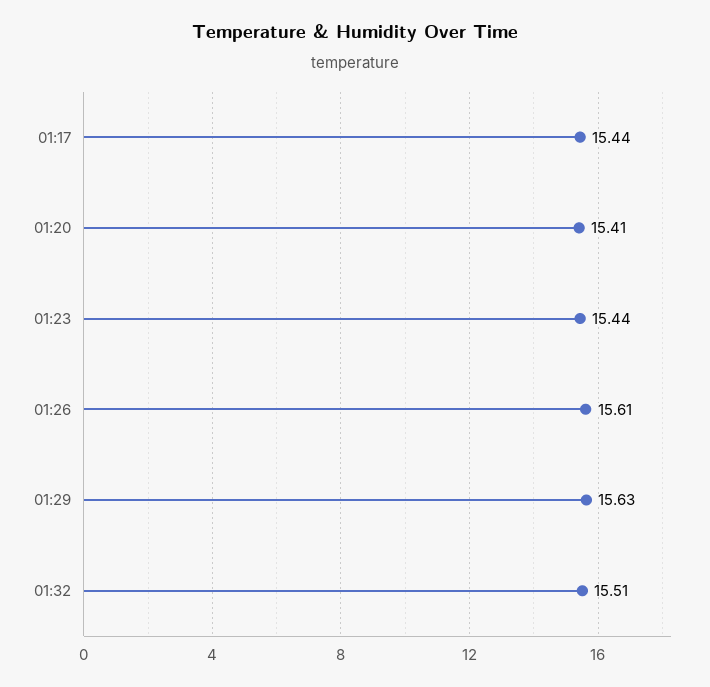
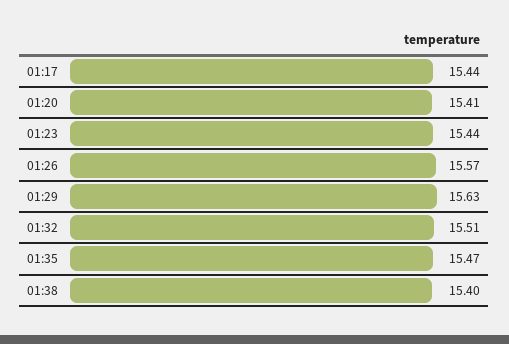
01:26: 15.61 -> 15.57
01:35: none -> 15.47
01:38: none -> 15.4

